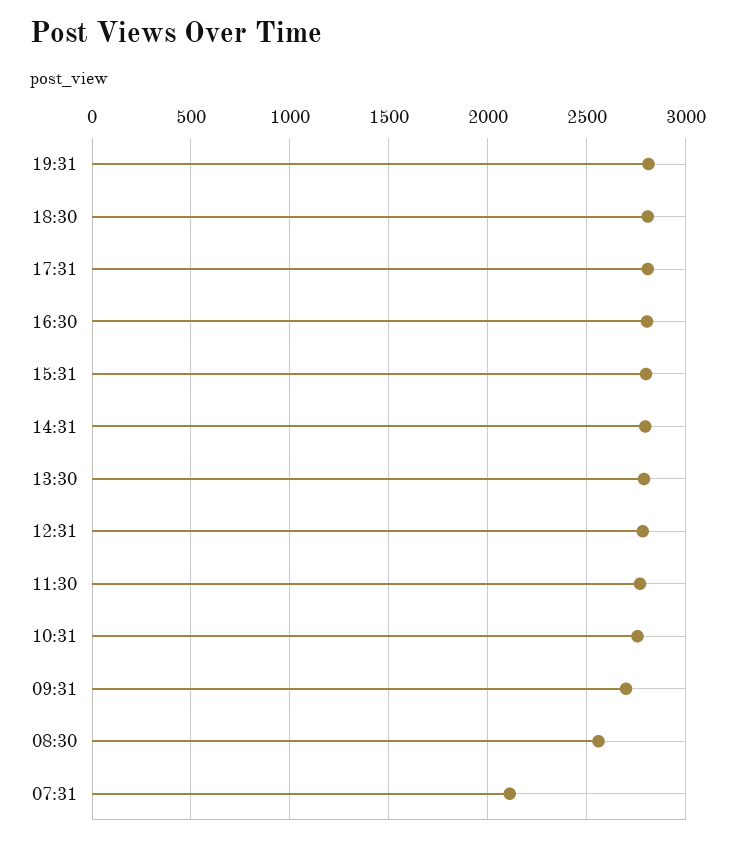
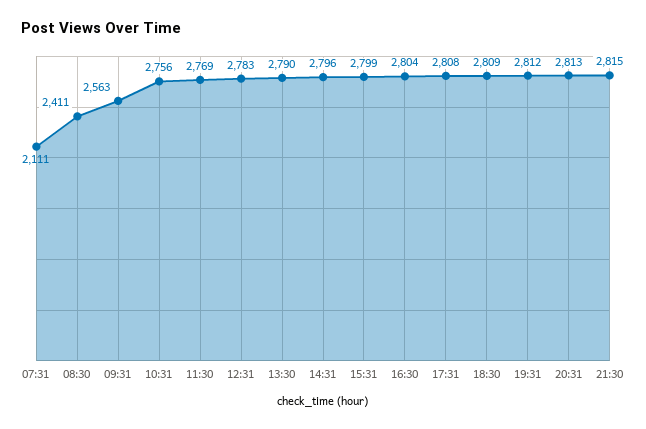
09:31: 2700 -> 2563
08:30: 2550 -> 2411
20:31: none -> 2813
21:30: none -> 2815

